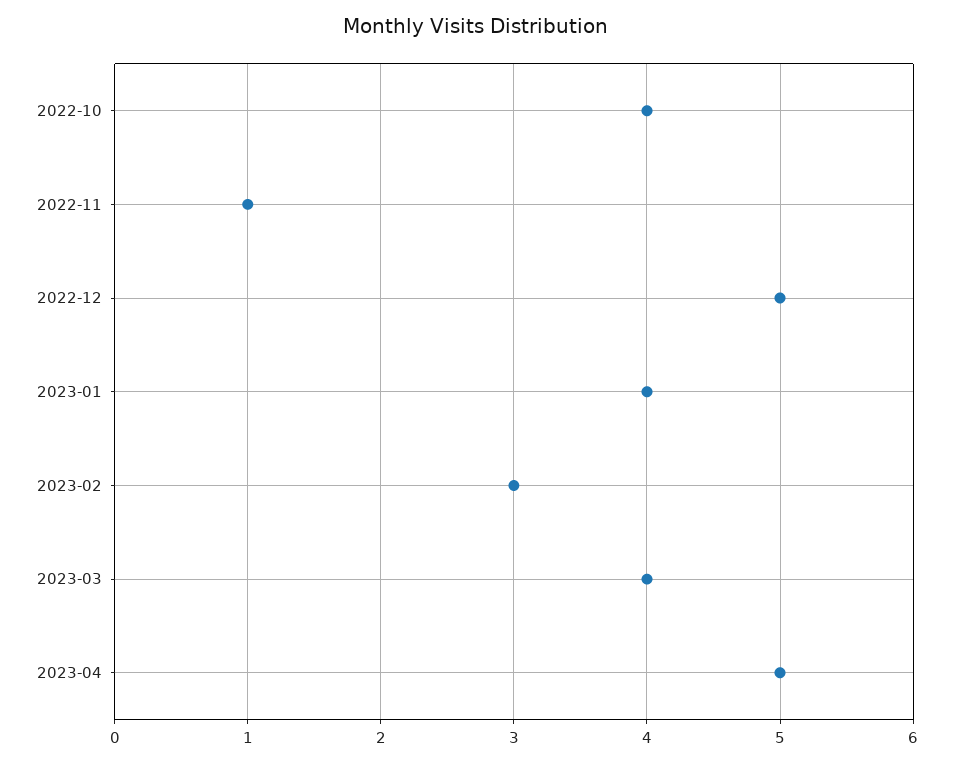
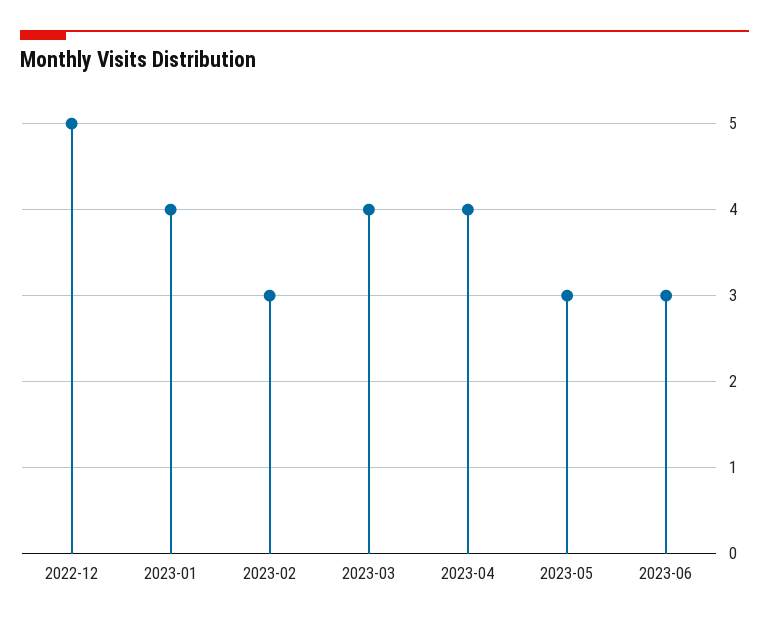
2022-10: 4 -> none
2022-11: 1 -> none
2023-04: 5 -> 4
2023-05: none -> 3
2023-06: none -> 3

